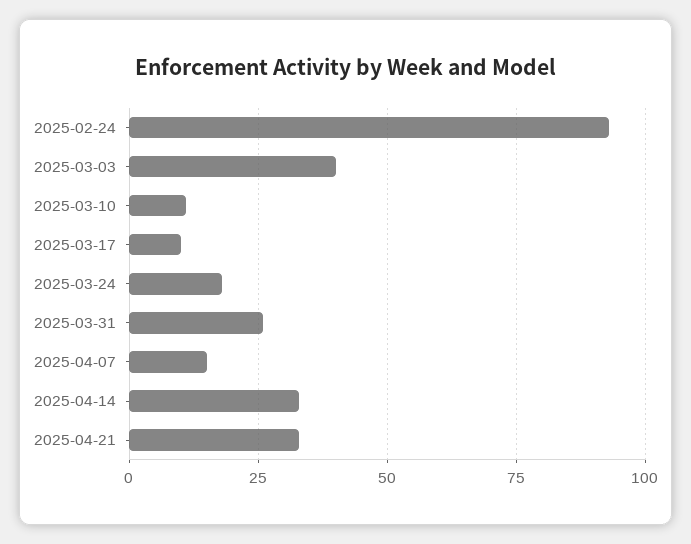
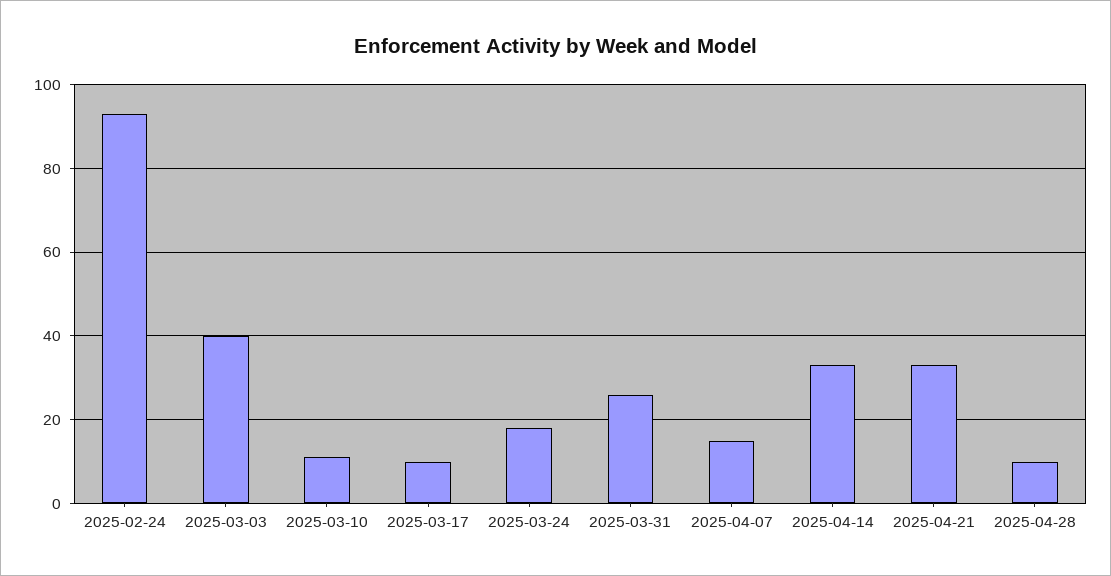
2025-04-28: none -> 10

